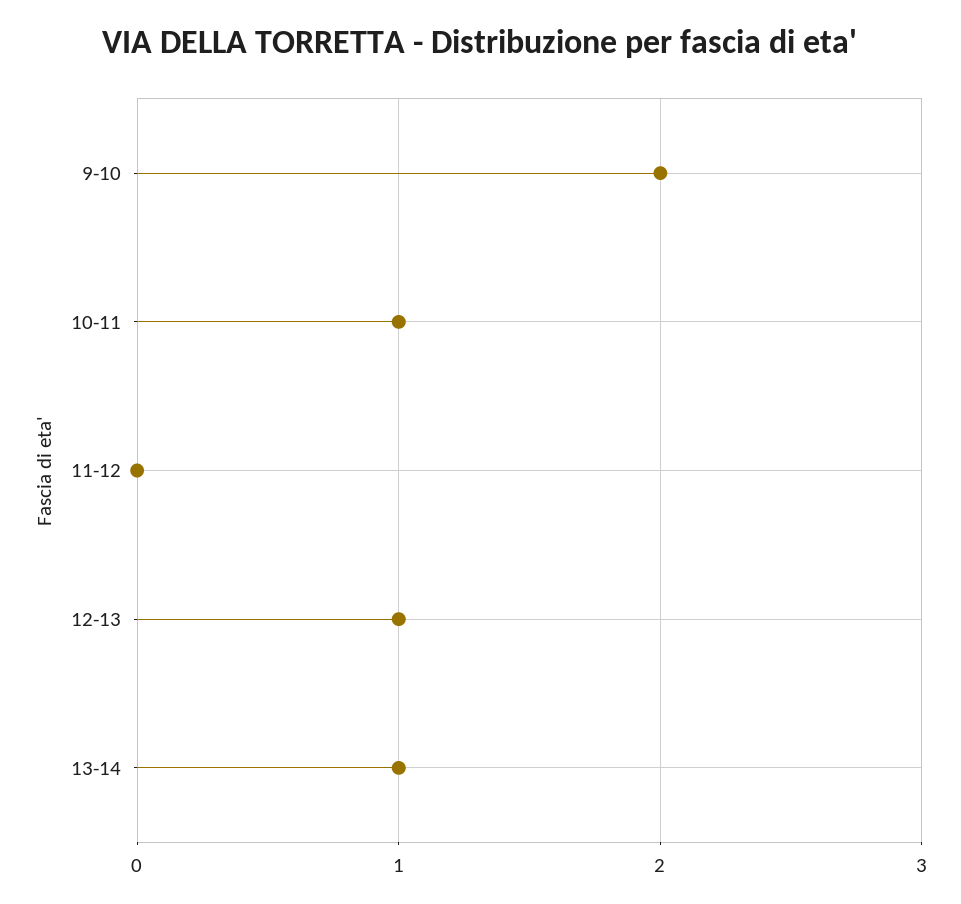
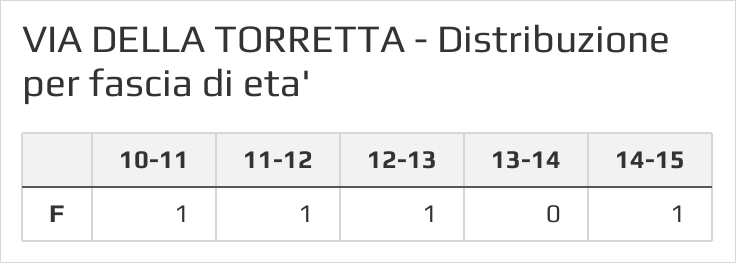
9-10: 2 -> none
11-12: 0 -> 1
13-14: 1 -> 0
14-15: none -> 1

